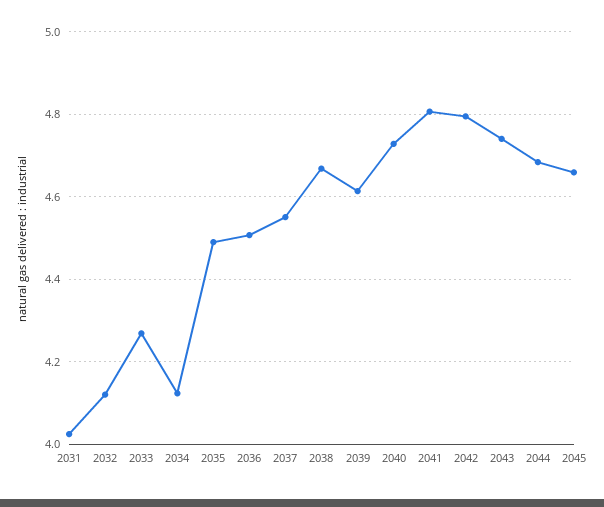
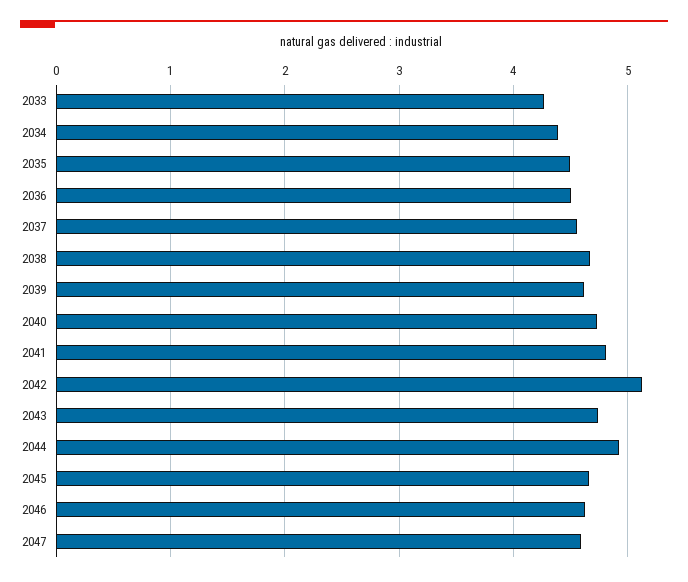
2031: 4.02 -> none
2032: 4.12 -> none
2034: 4.12 -> 4.4
2042: 4.8 -> 5.1
2044: 4.68 -> 4.9
2046: none -> 4.6
2047: none -> 4.6

